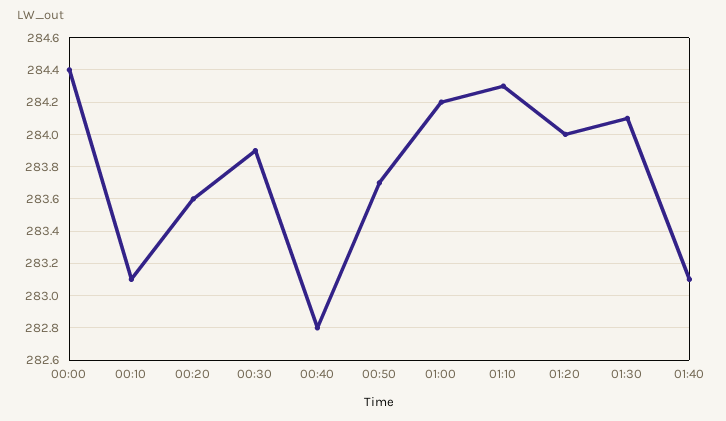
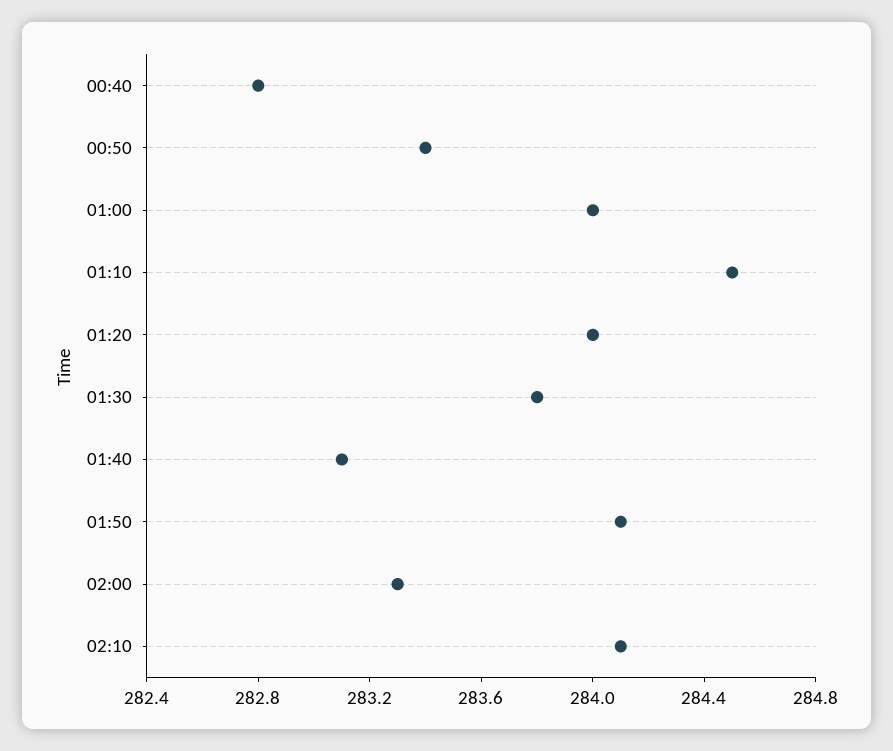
00:00: 284.4 -> none
00:10: 283.1 -> none
00:20: 283.6 -> none
00:30: 283.9 -> none
00:50: 283.7 -> 283.4
01:00: 284.2 -> 284
01:10: 284.3 -> 284.5
01:30: 284.1 -> 283.8
01:50: none -> 284.1
02:00: none -> 283.3
02:10: none -> 284.1

